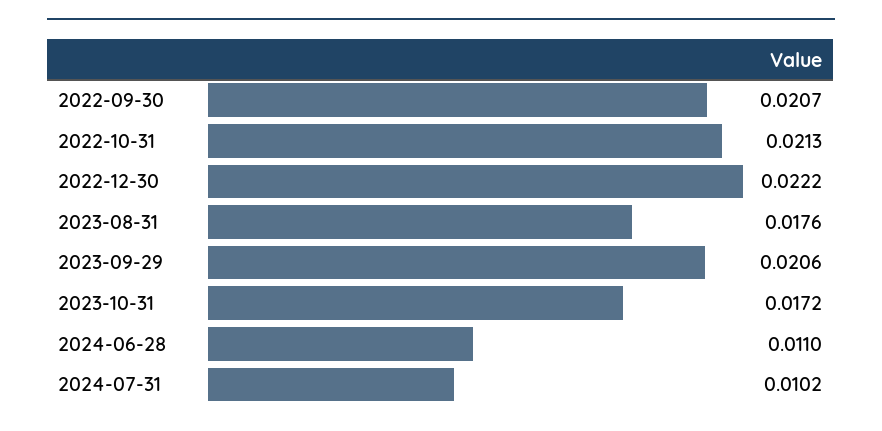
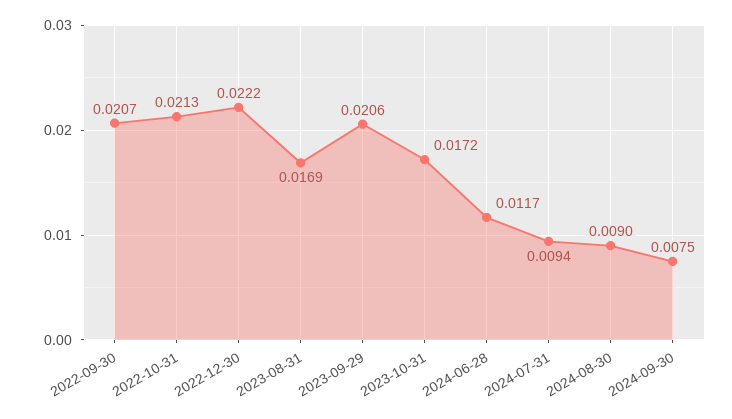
2023-08-31: 0.0176 -> 0.0169
2024-06-28: 0.011 -> 0.0117
2024-07-31: 0.0102 -> 0.0094
2024-08-30: none -> 0.009
2024-09-30: none -> 0.0075

